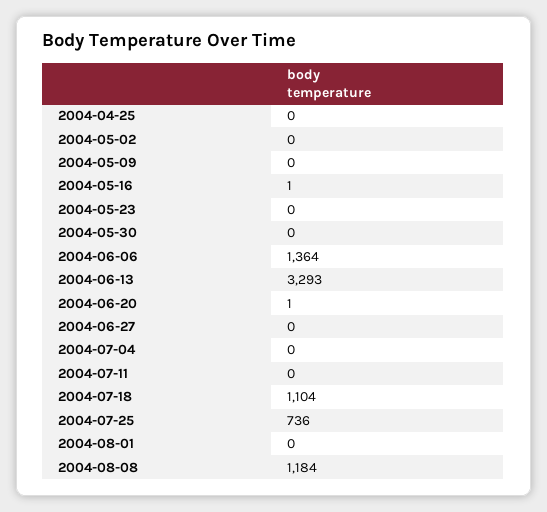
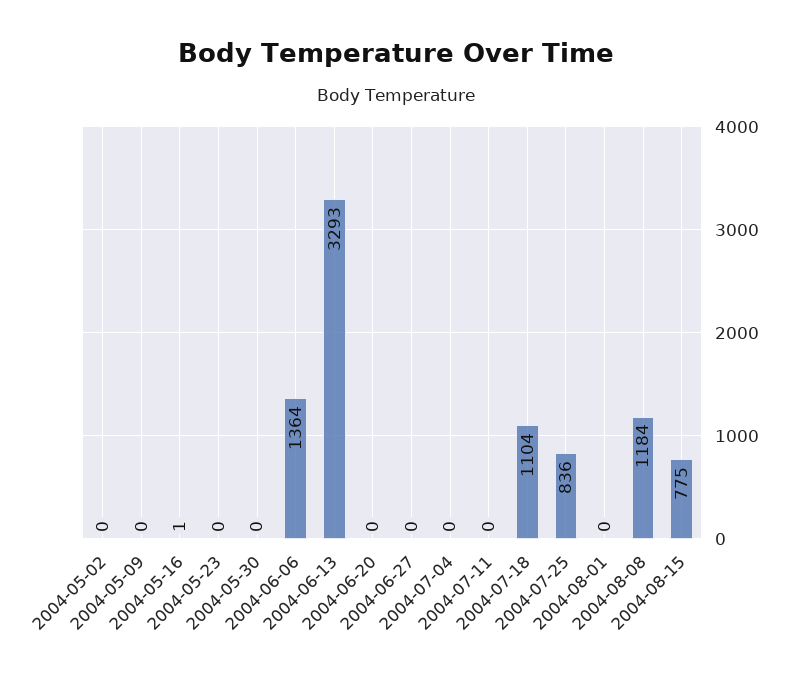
2004-04-25: 0 -> none
2004-06-20: 1 -> 0
2004-07-25: 736 -> 836
2004-08-15: none -> 775

